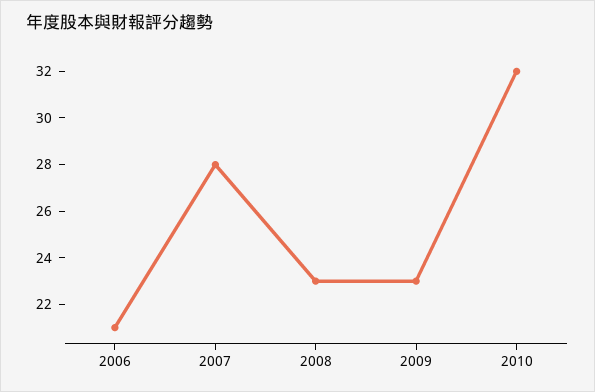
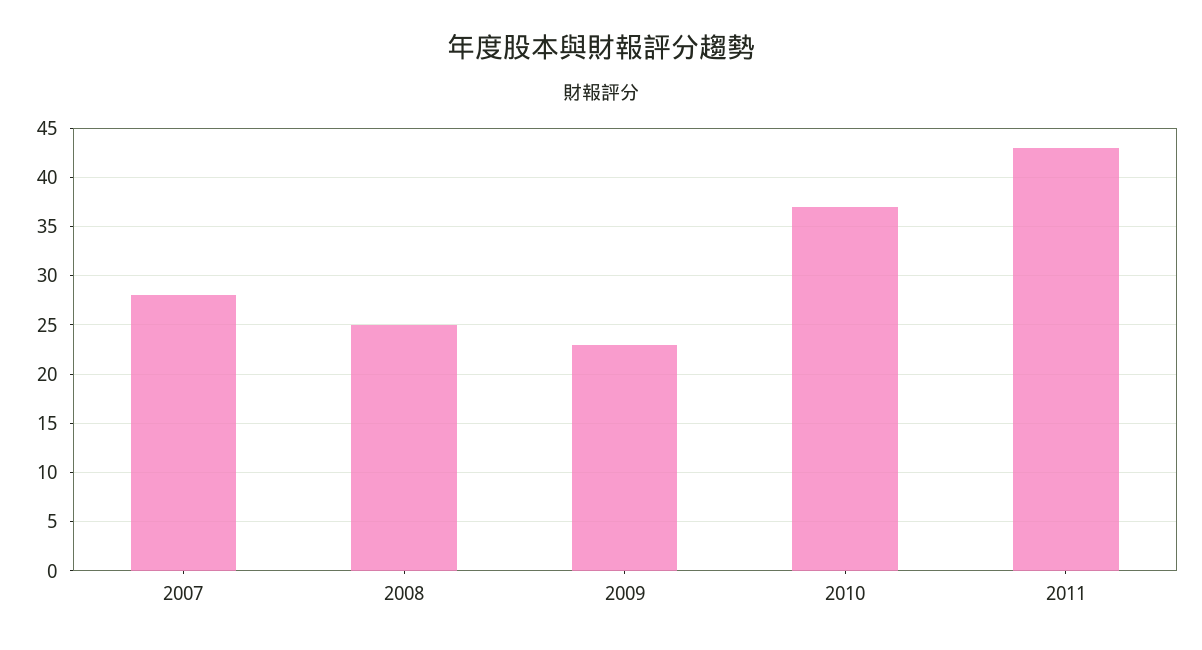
2006: 21 -> none
2008: 23 -> 25
2010: 32 -> 37
2011: none -> 43

